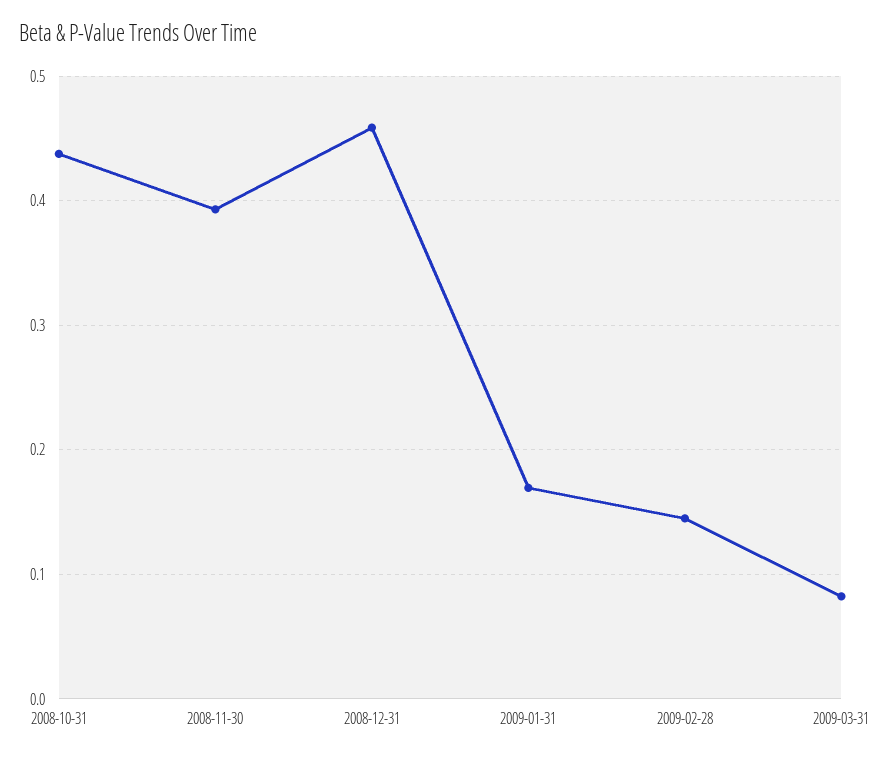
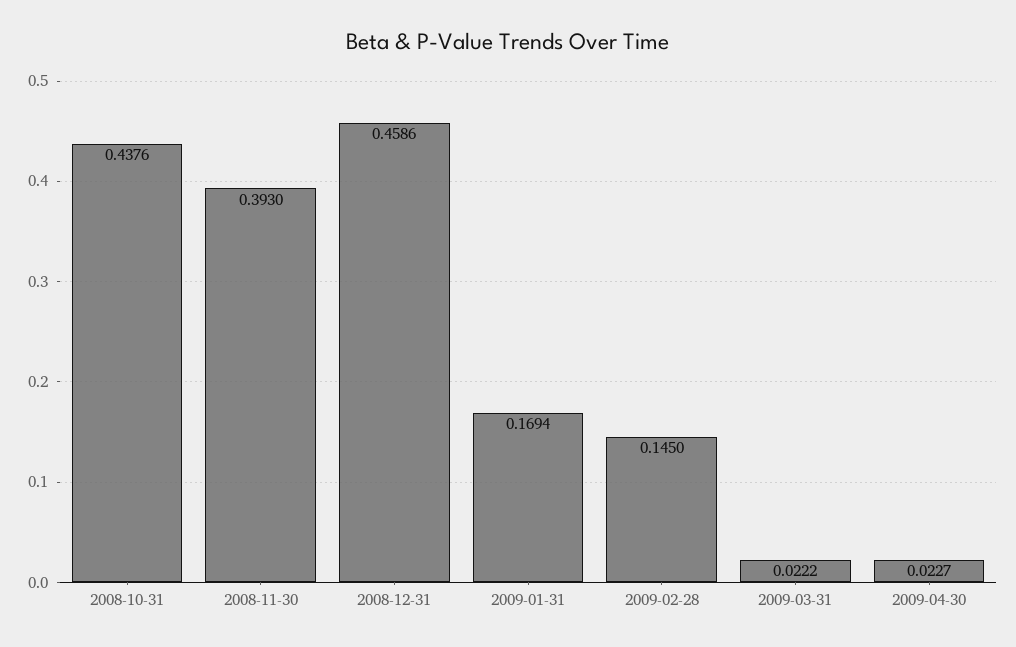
2009-03-31: 0.08 -> 0.0222
2009-04-30: none -> 0.0227

